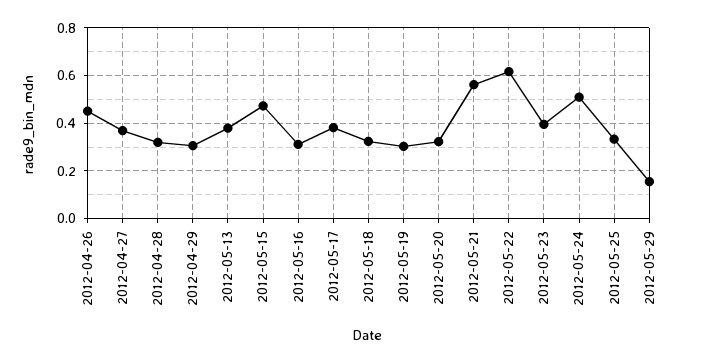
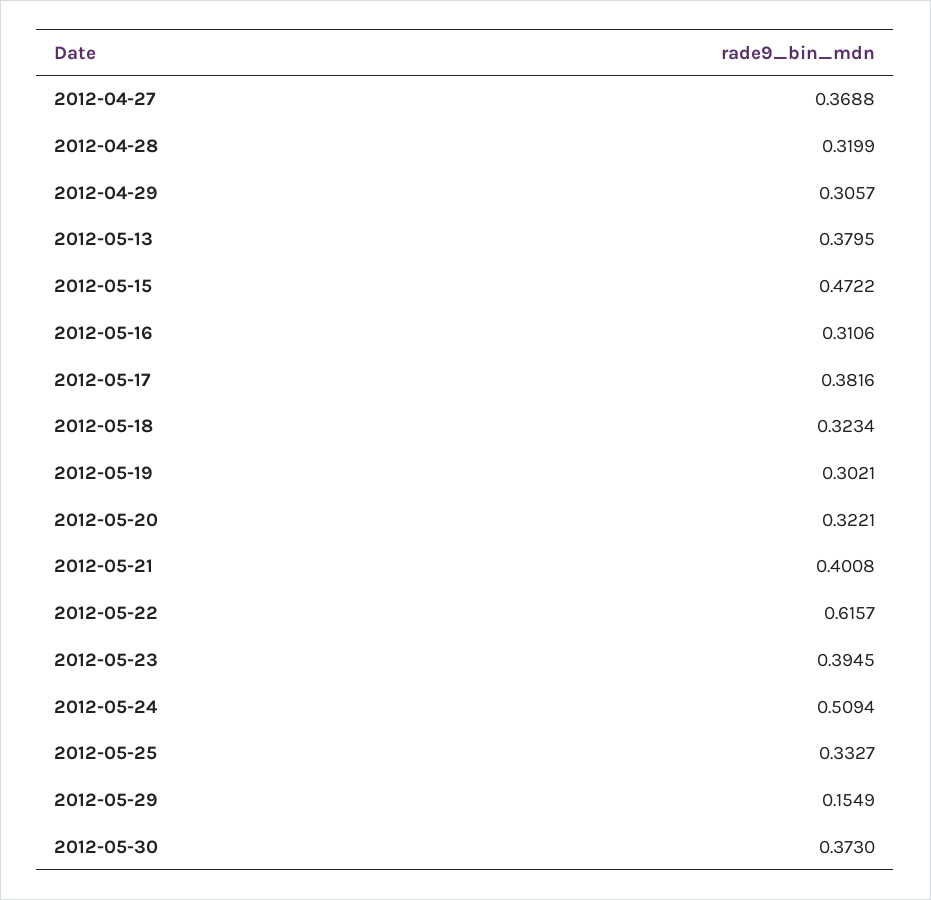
2012-04-26: 0.45 -> none
2012-05-21: 0.55 -> 0.4008
2012-05-30: none -> 0.373

